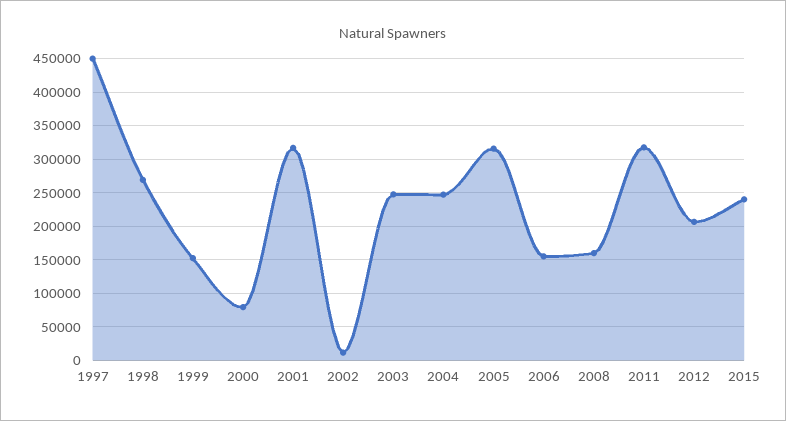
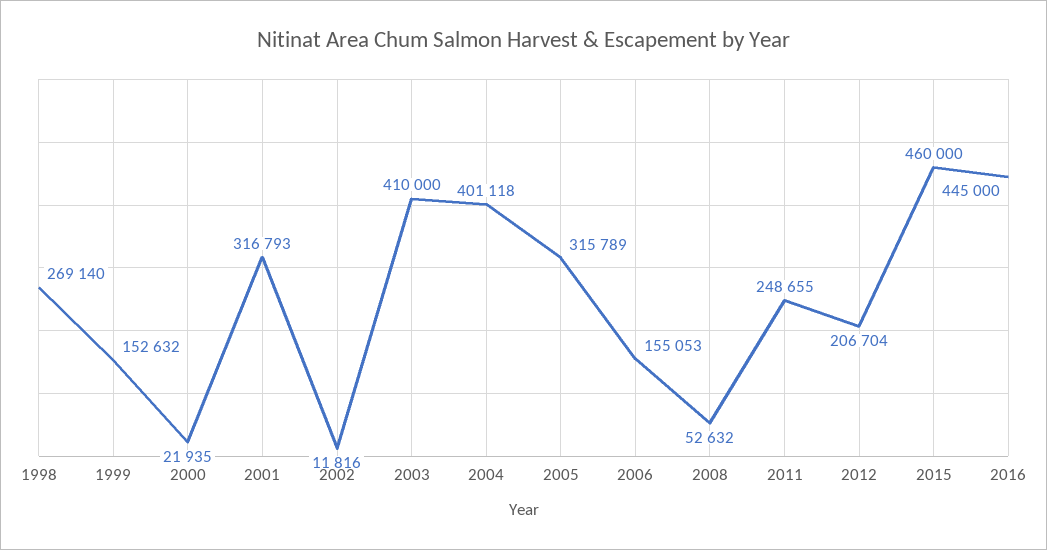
1997: 450000 -> none
2000: 80000 -> 21935
2003: 250000 -> 410000
2004: 250000 -> 401118
2008: 160000 -> 52632
2011: 320000 -> 248655
2015: 240000 -> 460000
2016: none -> 445000

